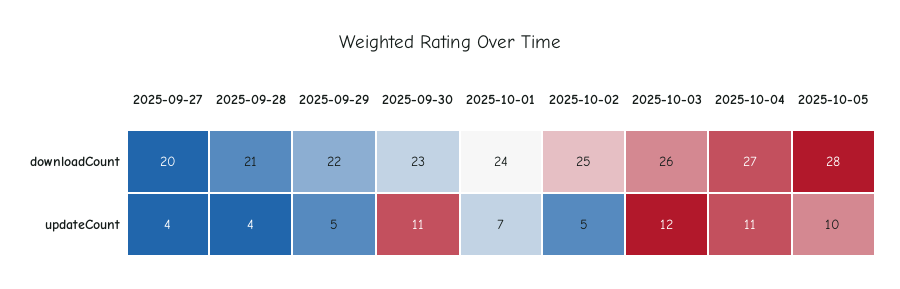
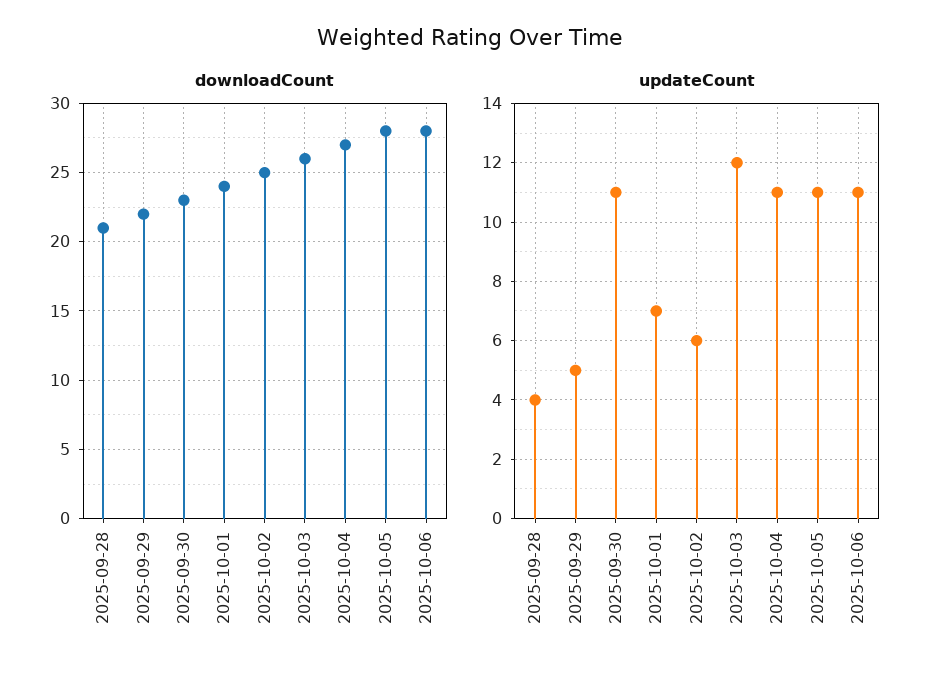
downloadCount, 2025-09-27: 20 -> none
updateCount, 2025-09-27: 4 -> none
updateCount, 2025-10-02: 5 -> 6
updateCount, 2025-10-05: 10 -> 11
downloadCount, 2025-10-06: none -> 28
updateCount, 2025-10-06: none -> 11

